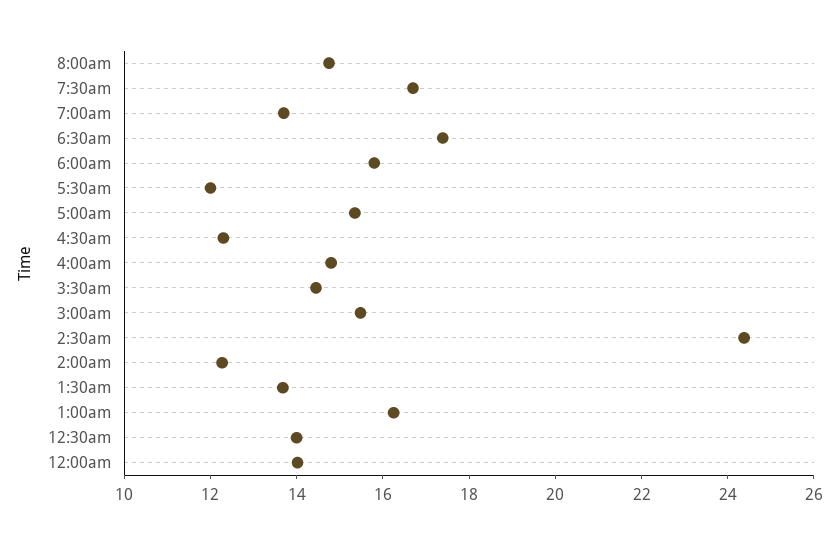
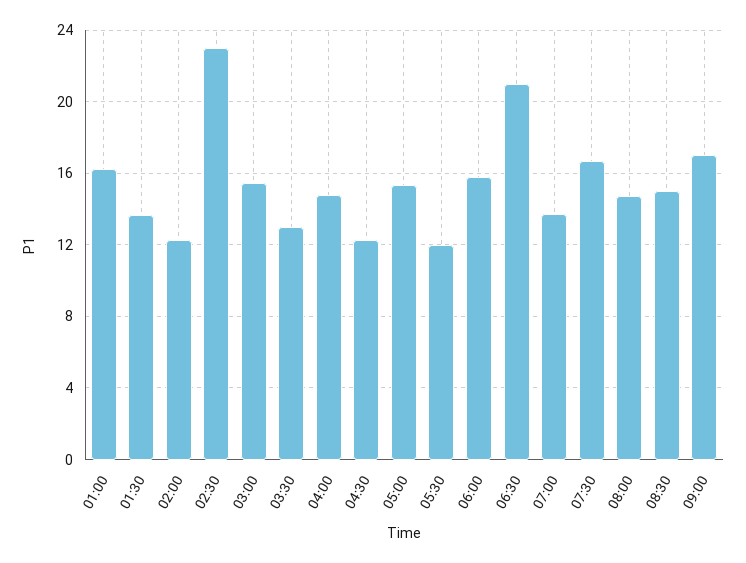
6:30am: 17.5 -> 21
3:30am: 14.5 -> 13
2:30am: 24.5 -> 23
12:30am: 14 -> none
12:00am: 14 -> none
08:30: none -> 15
09:00: none -> 17

